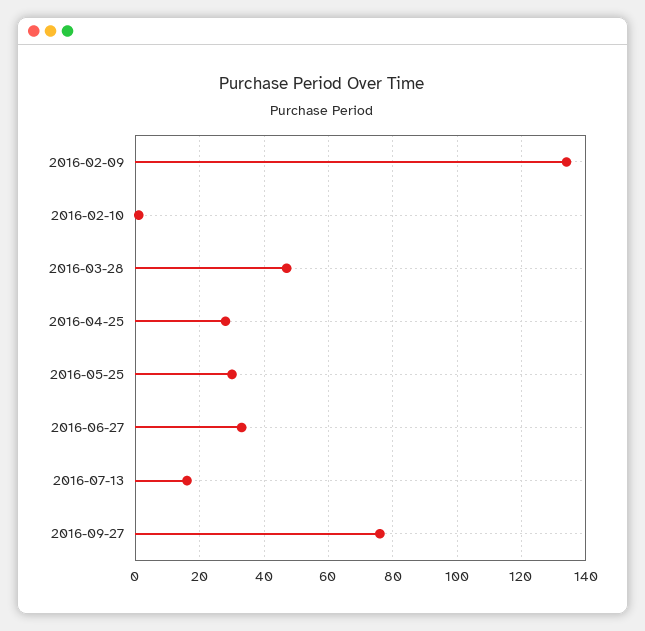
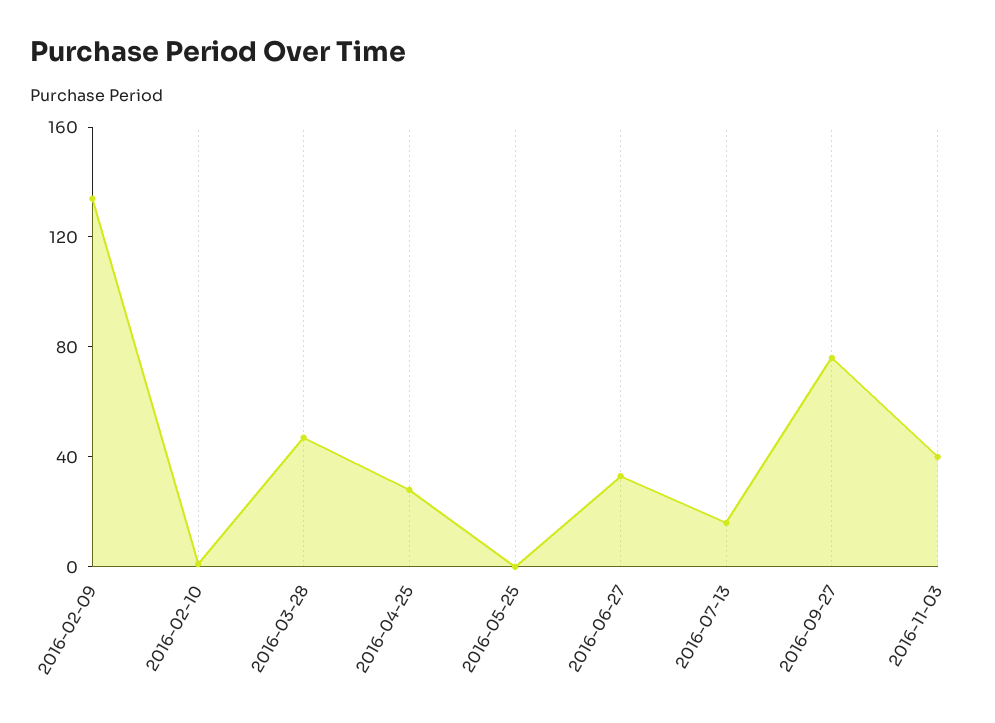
2016-05-25: 30 -> 0
2016-11-03: none -> 40

